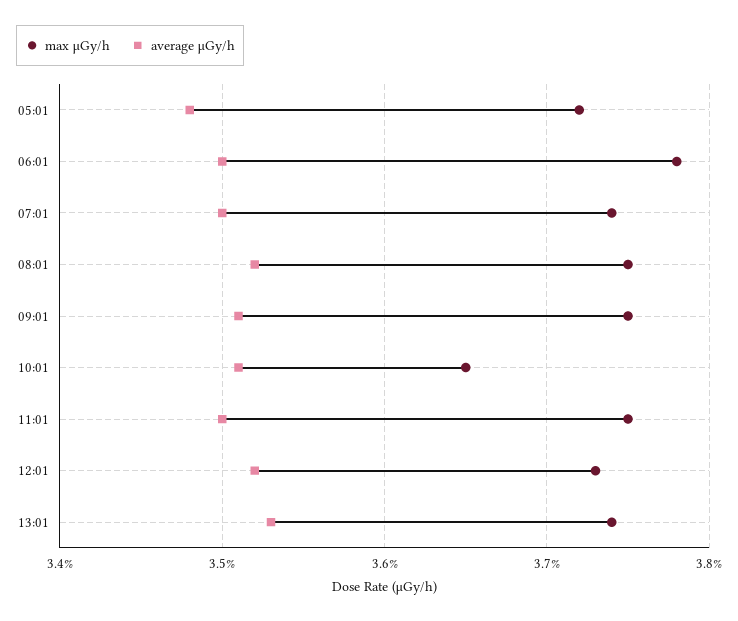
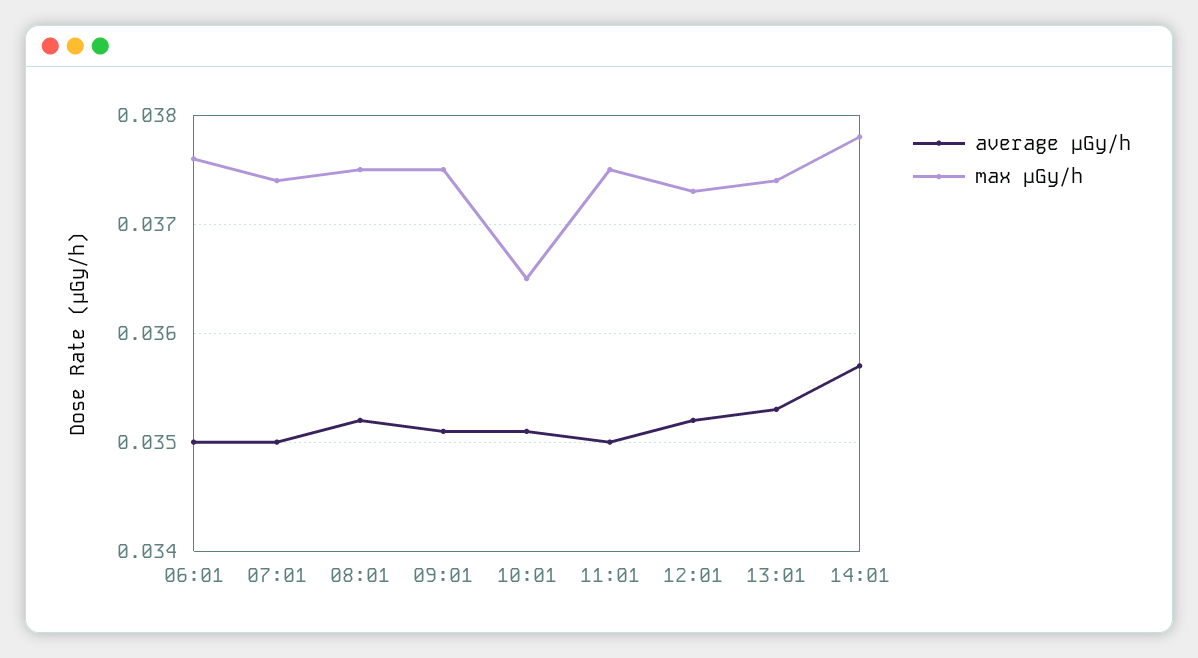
max μGy/h, 05:01: 0.0372 -> none
average μGy/h, 05:01: 0.0348 -> none
max μGy/h, 06:01: 0.0378 -> 0.0376
average μGy/h, 14:01: none -> 0.0357
max μGy/h, 14:01: none -> 0.0378

